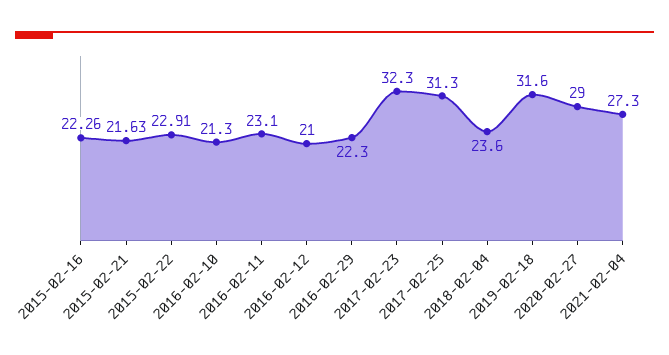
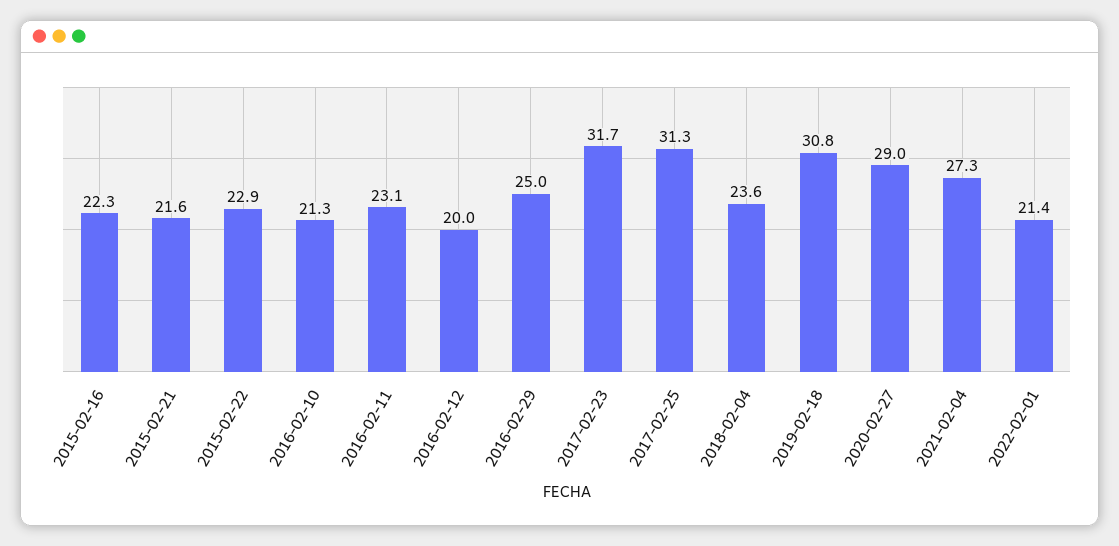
2016-02-12: 21 -> 20
2016-02-29: 22.3 -> 25
2017-02-23: 32.3 -> 31.7
2019-02-18: 31.6 -> 30.8
2022-02-01: none -> 21.4

